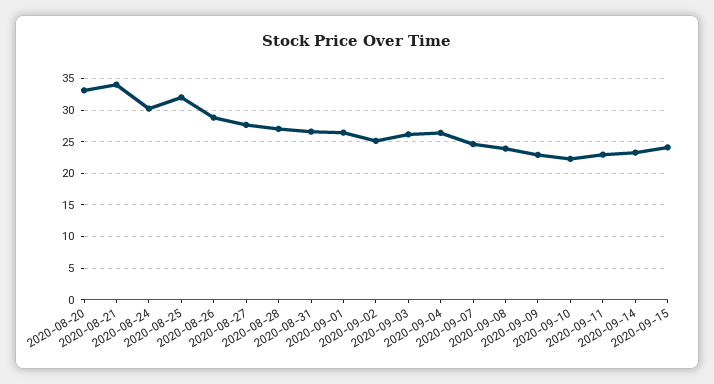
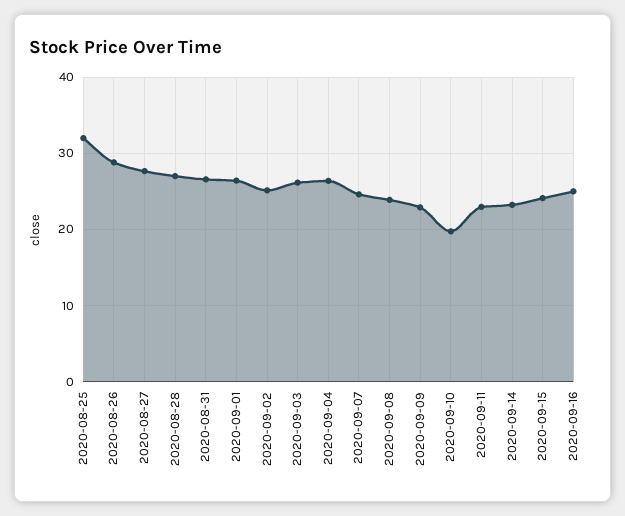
2020-08-20: 33 -> none
2020-08-21: 34 -> none
2020-08-24: 30 -> none
2020-09-10: 22 -> 20
2020-09-16: none -> 25

